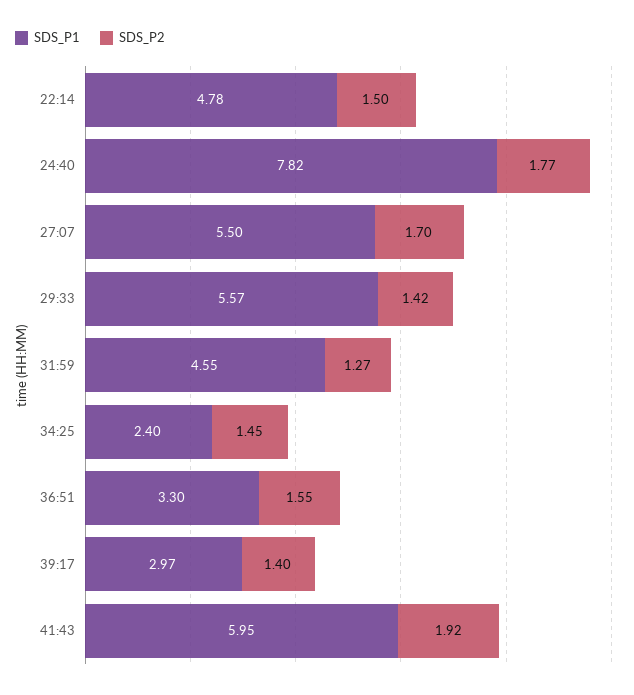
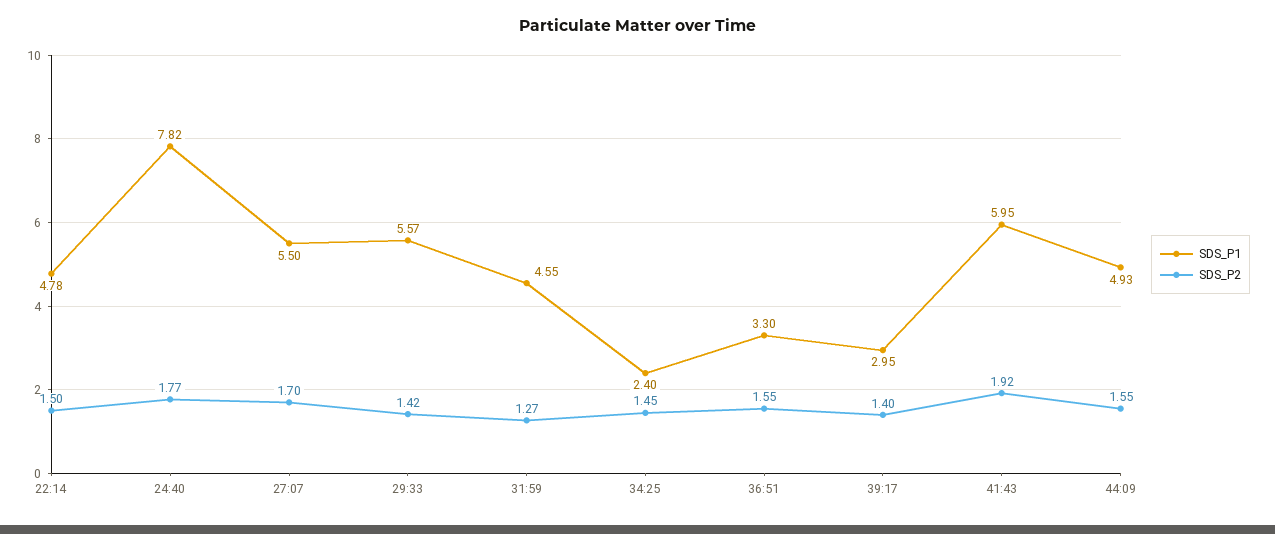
SDS_P1, 39:17: 2.97 -> 2.95
SDS_P1, 44:09: none -> 4.93
SDS_P2, 44:09: none -> 1.55

